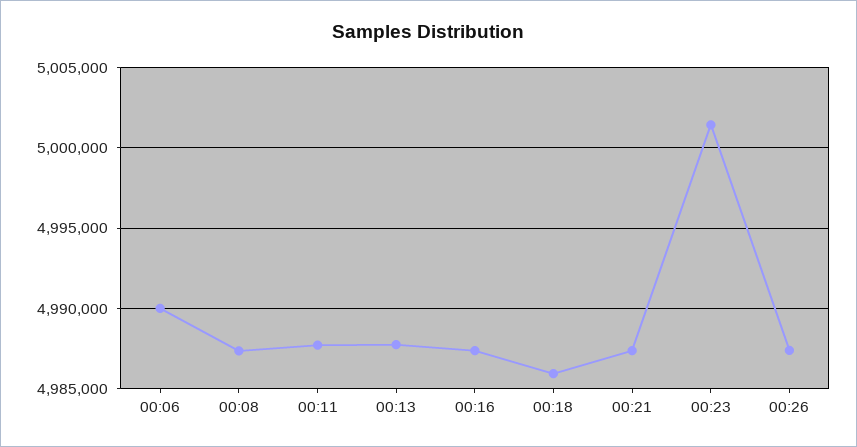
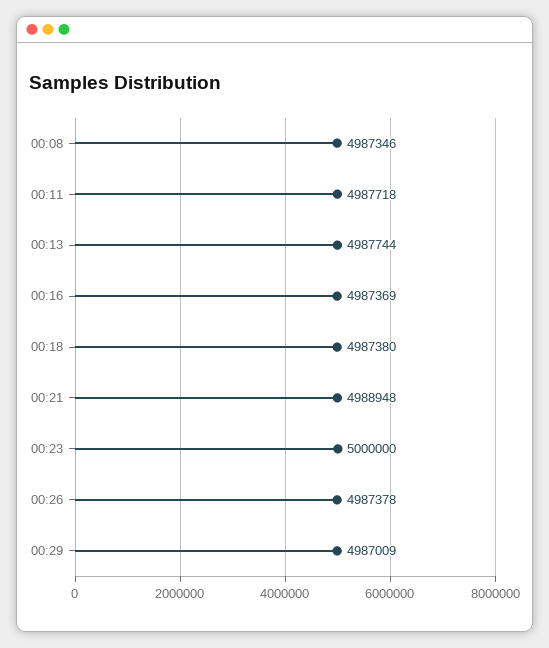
00:06: 4990000 -> none
00:18: 4986000 -> 4987380
00:21: 4987500 -> 4988948
00:23: 5001500 -> 5000000
00:29: none -> 4987009

